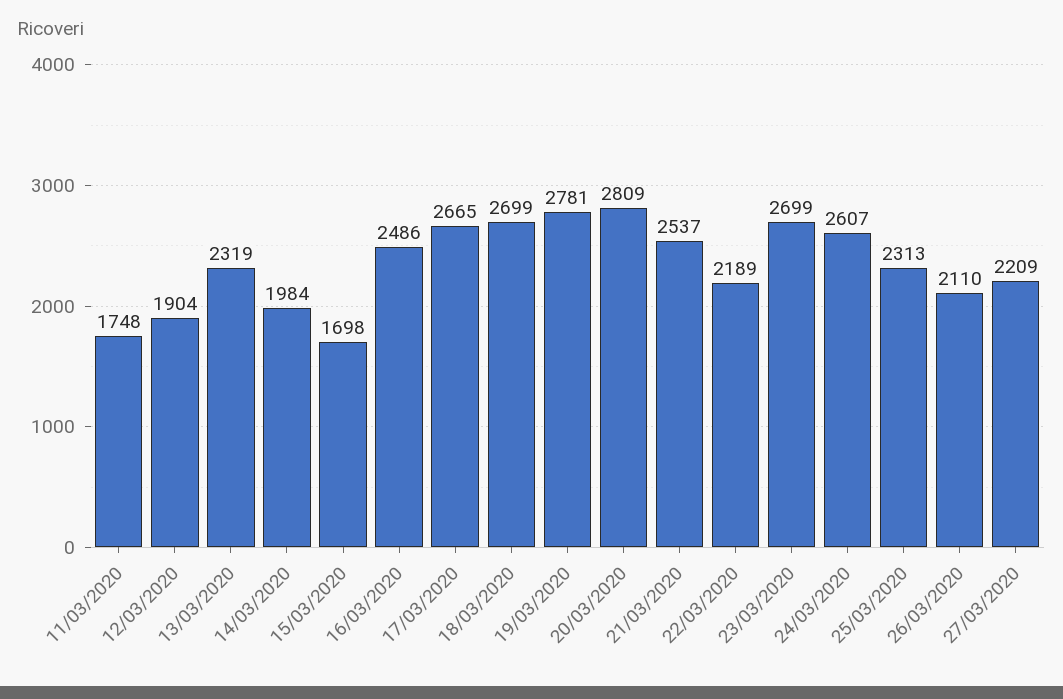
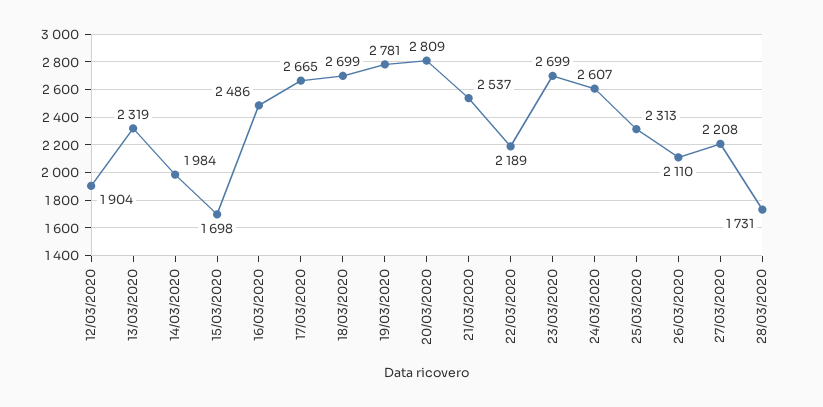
11/03/2020: 1748 -> none
27/03/2020: 2209 -> 2208
28/03/2020: none -> 1731

